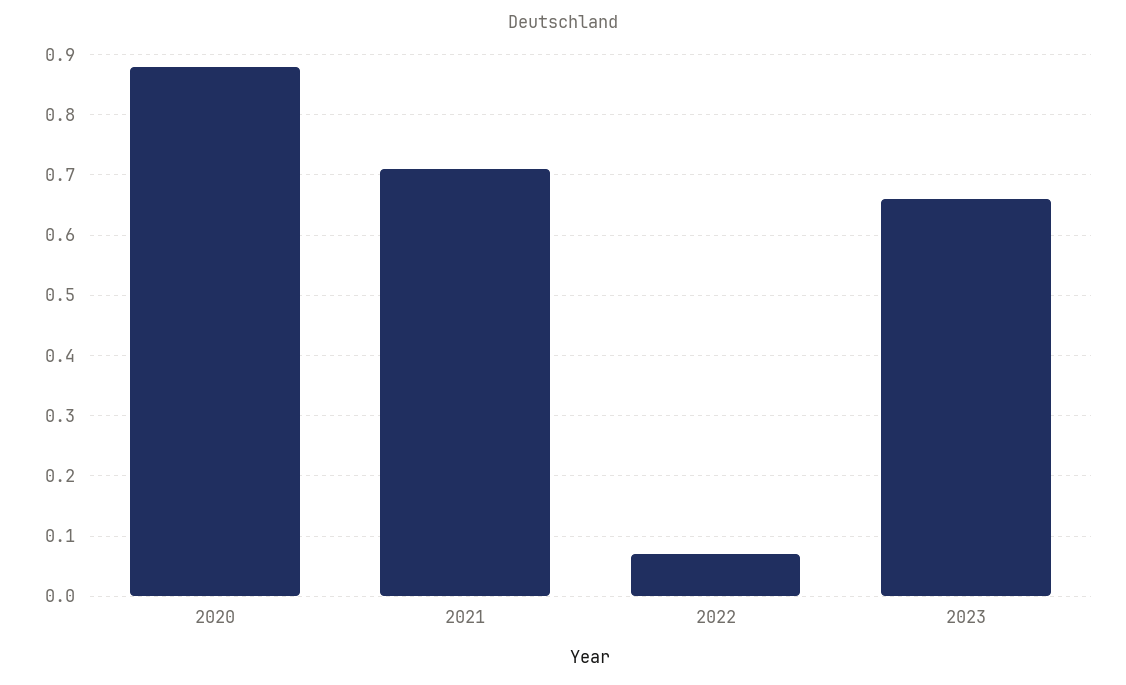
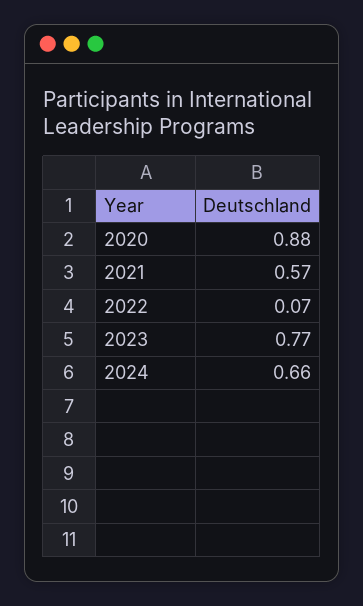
2021: 0.71 -> 0.57
2023: 0.66 -> 0.77
2024: none -> 0.66

